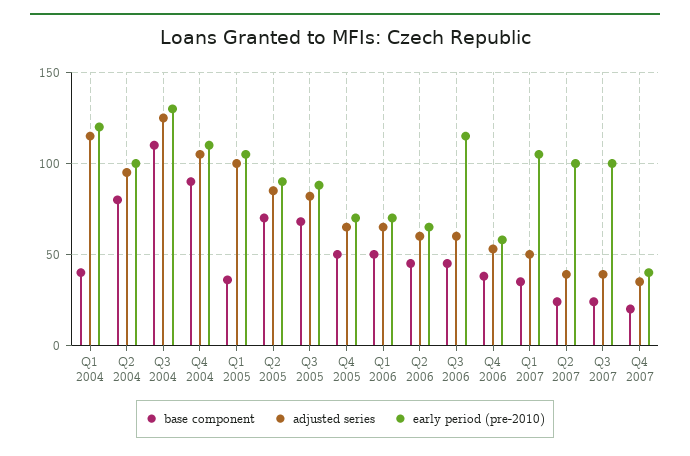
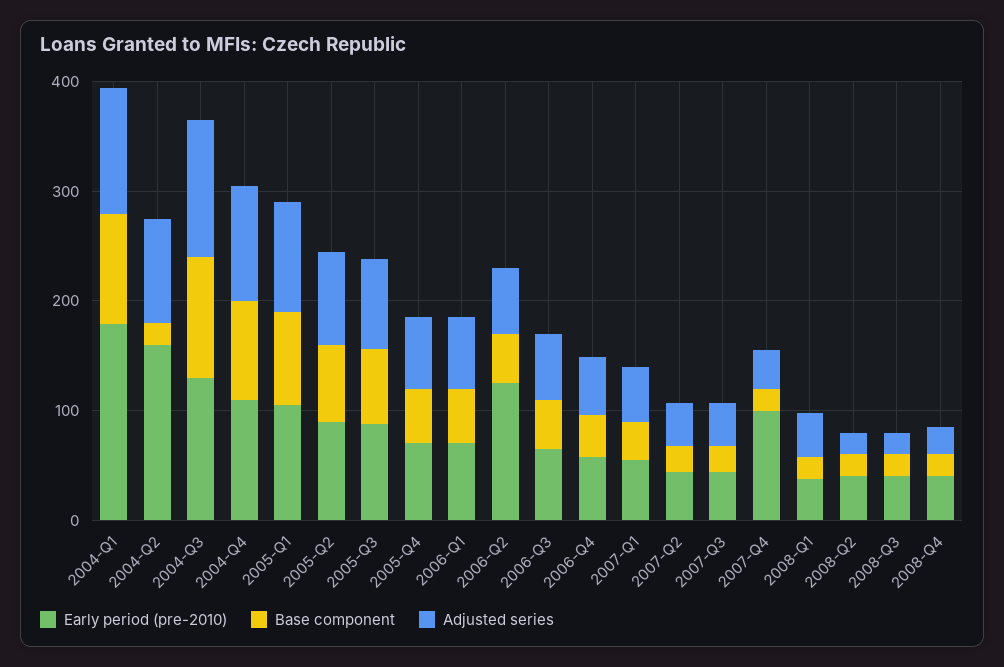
base component, Q1 2004: 40 -> 100
early period (pre-2010), Q1 2004: 120 -> 180
base component, Q2 2004: 80 -> 20
early period (pre-2010), Q2 2004: 100 -> 160
base component, Q1 2005: 35 -> 80
early period (pre-2010), Q2 2006: 65 -> 120
early period (pre-2010), Q3 2006: 115 -> 60
early period (pre-2010), Q1 2007: 105 -> 60
early period (pre-2010), Q2 2007: 100 -> 40
early period (pre-2010), Q3 2007: 100 -> 40
early period (pre-2010), Q4 2007: 40 -> 100
early period (pre-2010), 2008-Q1: none -> 40
base component, 2008-Q1: none -> 20
adjusted series, 2008-Q1: none -> 40
early period (pre-2010), 2008-Q2: none -> 40
base component, 2008-Q2: none -> 20
adjusted series, 2008-Q2: none -> 20
early period (pre-2010), 2008-Q3: none -> 40
base component, 2008-Q3: none -> 20
adjusted series, 2008-Q3: none -> 20
early period (pre-2010), 2008-Q4: none -> 40
base component, 2008-Q4: none -> 20
adjusted series, 2008-Q4: none -> 20

